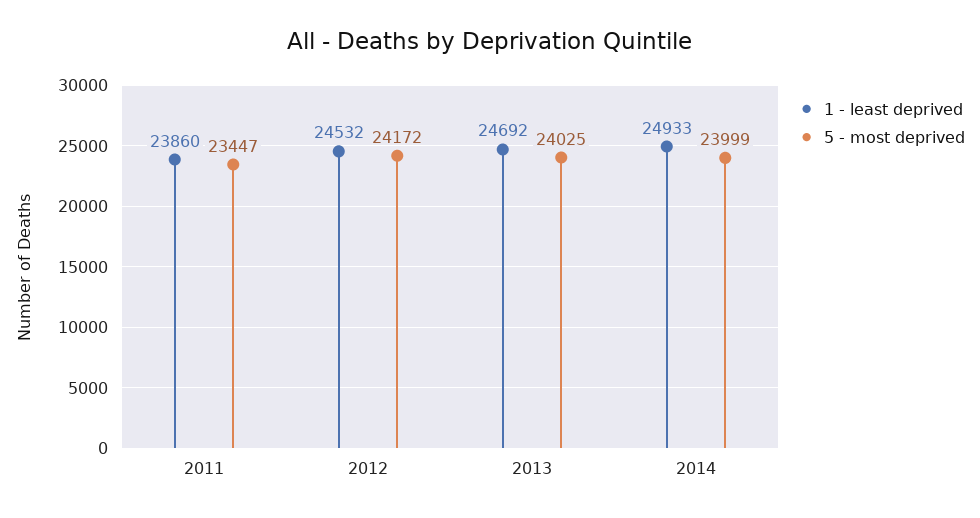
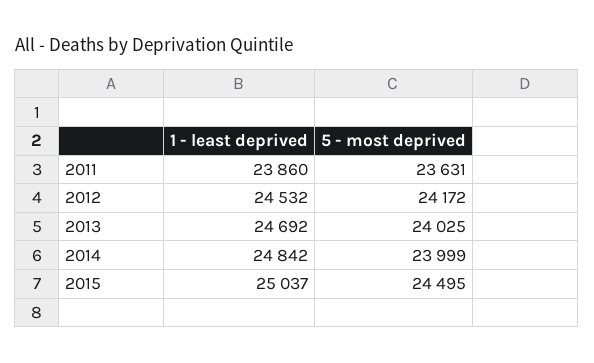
5 - most deprived, 2011: 23447 -> 23631
1 - least deprived, 2014: 24933 -> 24842
1 - least deprived, 2015: none -> 25037
5 - most deprived, 2015: none -> 24495

